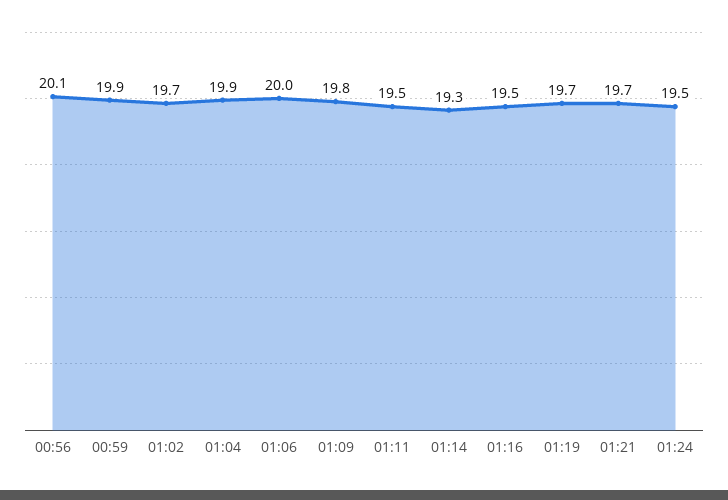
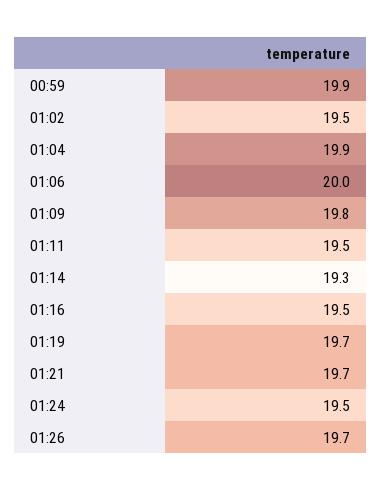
00:56: 20.1 -> none
01:02: 19.7 -> 19.5
01:26: none -> 19.7

